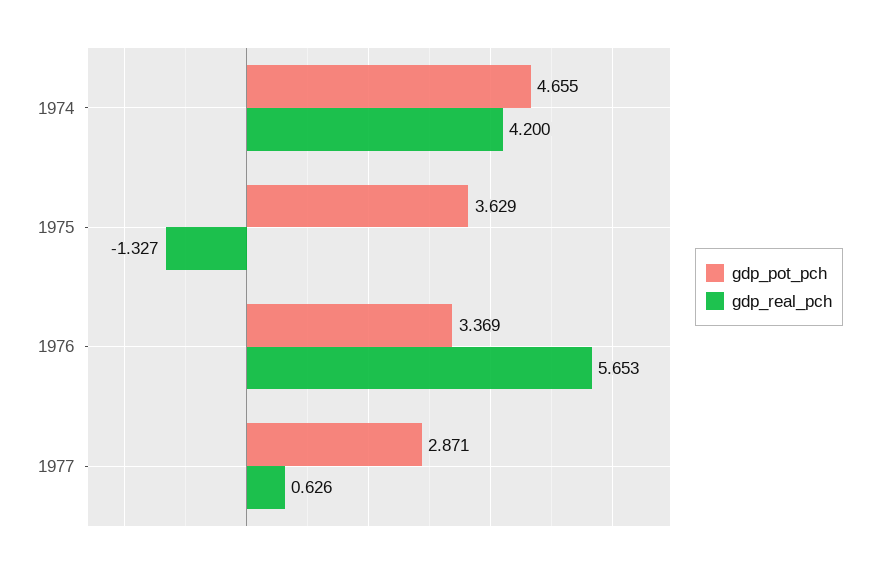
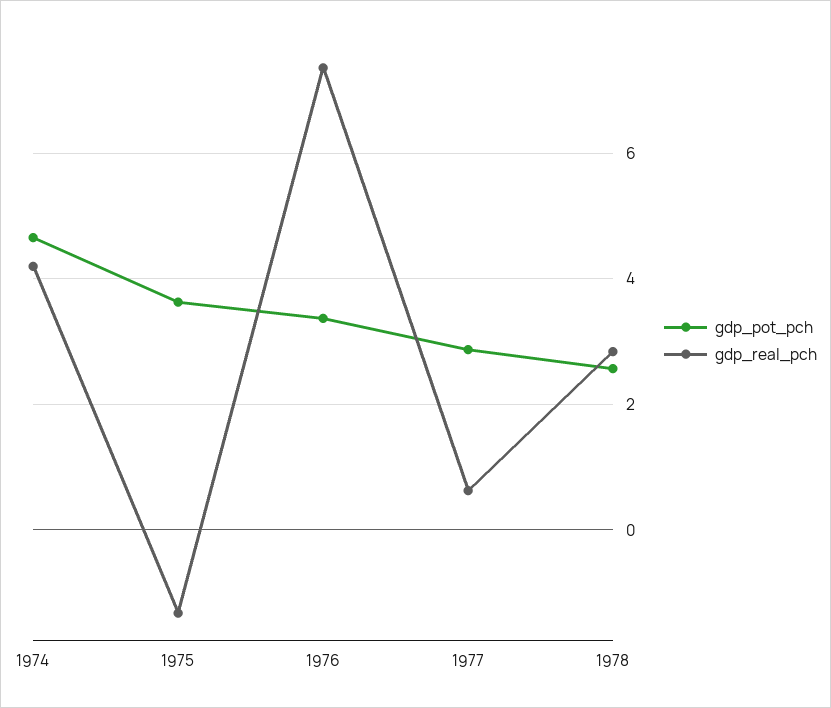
gdp_real_pch, 1976: 5.653 -> 7.4
gdp_pot_pch, 1978: none -> 2.6
gdp_real_pch, 1978: none -> 2.8

